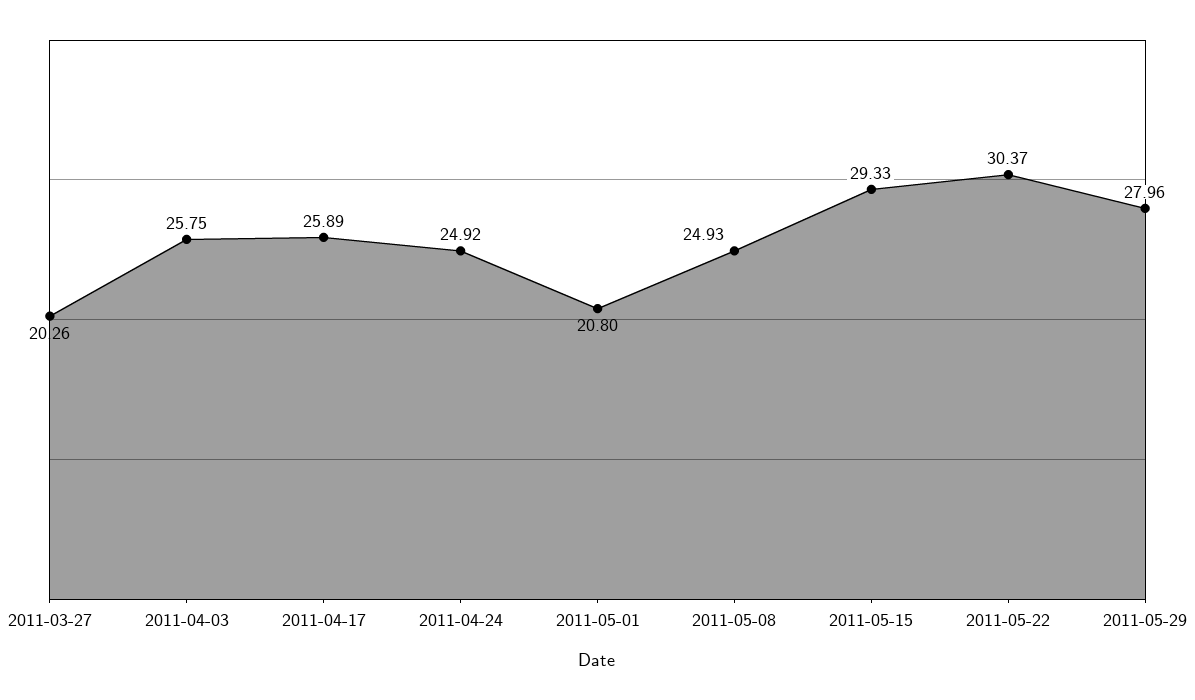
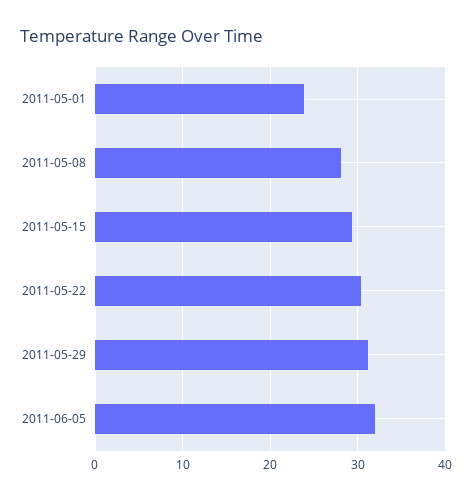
2011-03-27: 20.26 -> none
2011-04-03: 25.75 -> none
2011-04-17: 25.89 -> none
2011-04-24: 24.92 -> none
2011-05-01: 20.8 -> 24
2011-05-08: 24.93 -> 28
2011-05-29: 27.96 -> 31
2011-06-05: none -> 32

